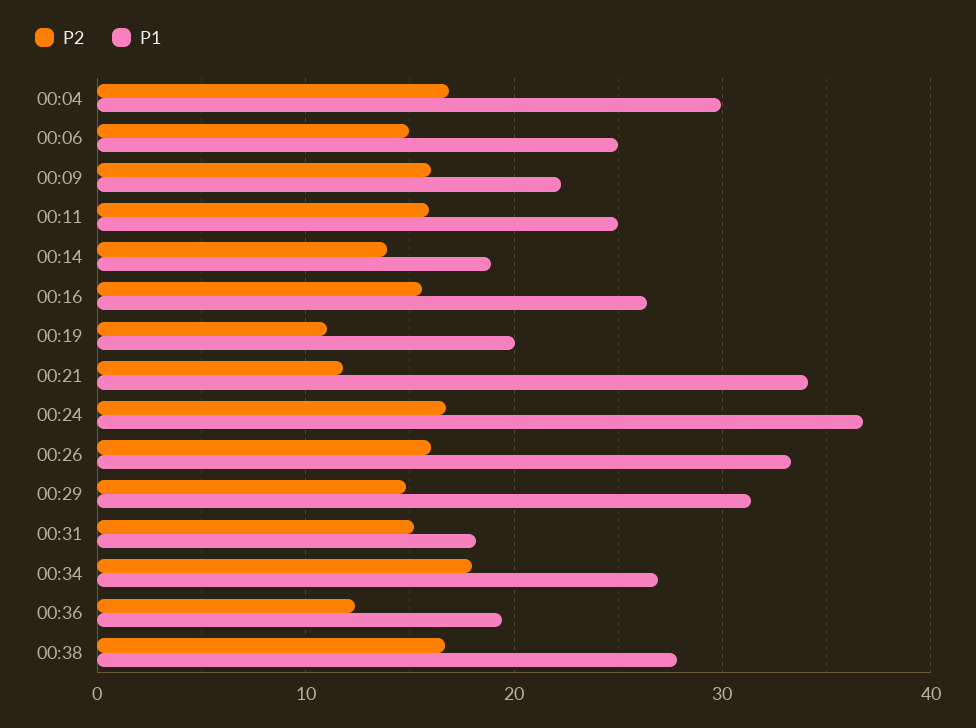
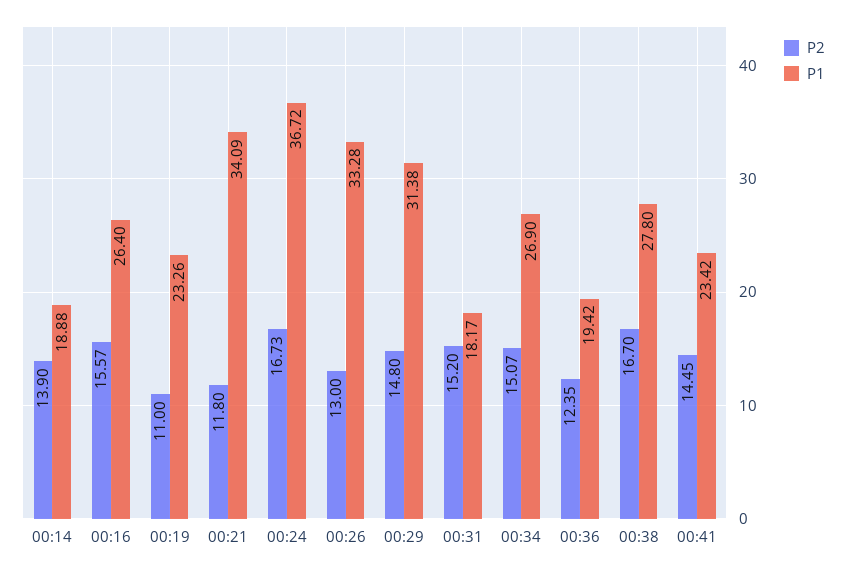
P2, 00:04: 17 -> none
P1, 00:04: 30 -> none
P2, 00:06: 15 -> none
P1, 00:06: 25 -> none
P2, 00:09: 16 -> none
P1, 00:09: 22 -> none
P2, 00:11: 16 -> none
P1, 00:11: 25 -> none
P1, 00:19: 20 -> 23.26
P2, 00:26: 16 -> 13
P2, 00:34: 18 -> 15.07
P2, 00:41: none -> 14.45
P1, 00:41: none -> 23.42

